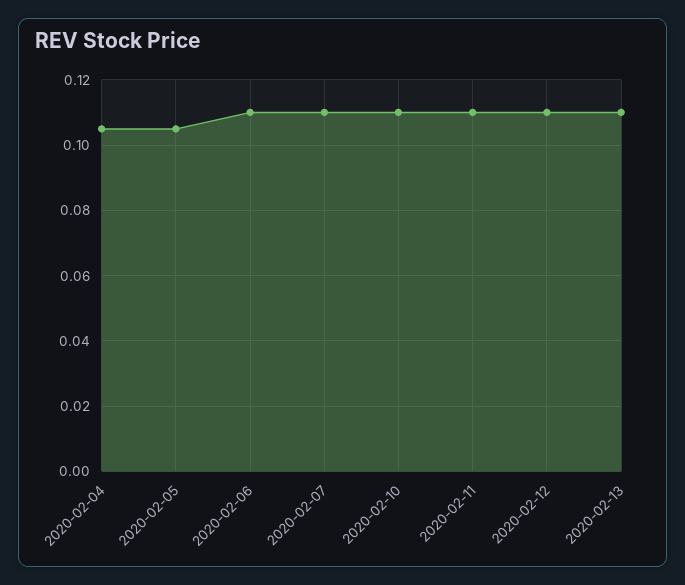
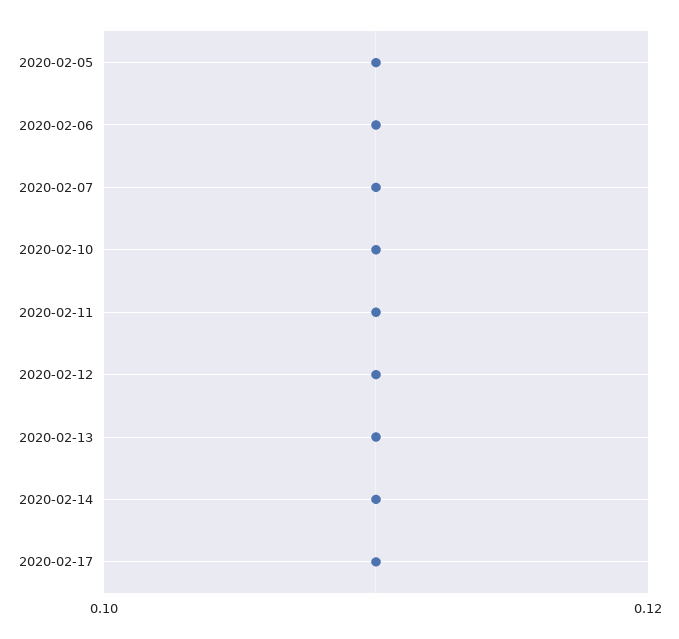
2020-02-04: 0.105 -> none
2020-02-05: 0.105 -> 0.11
2020-02-14: none -> 0.11
2020-02-17: none -> 0.11

